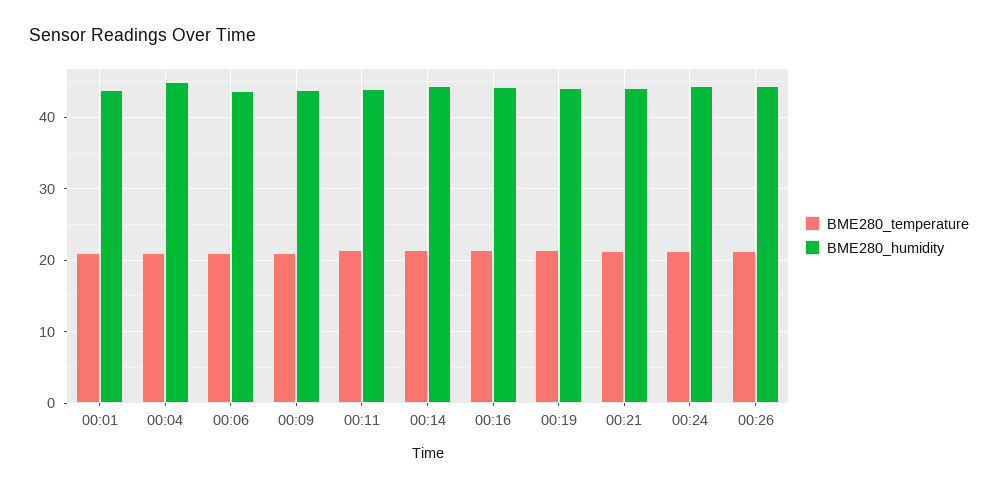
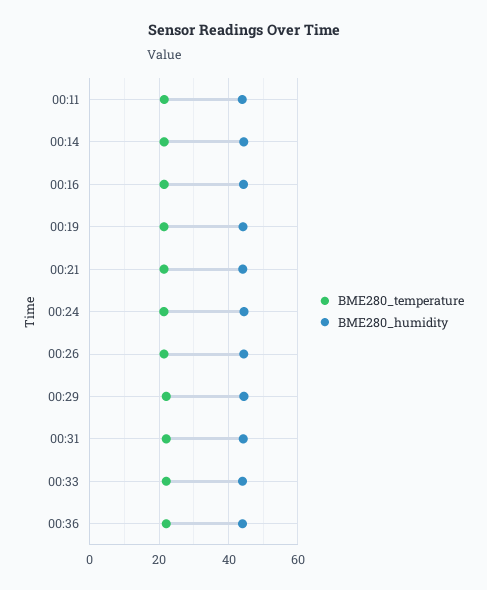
BME280_temperature, 00:01: 21 -> none
BME280_humidity, 00:01: 44 -> none
BME280_temperature, 00:04: 21 -> none
BME280_humidity, 00:04: 45 -> none
BME280_temperature, 00:06: 21 -> none
BME280_humidity, 00:06: 44 -> none
BME280_temperature, 00:09: 21 -> none
BME280_humidity, 00:09: 44 -> none
BME280_temperature, 00:29: none -> 22
BME280_humidity, 00:29: none -> 44
BME280_temperature, 00:31: none -> 22
BME280_humidity, 00:31: none -> 44
BME280_temperature, 00:33: none -> 22
BME280_humidity, 00:33: none -> 44
BME280_temperature, 00:36: none -> 22
BME280_humidity, 00:36: none -> 44

